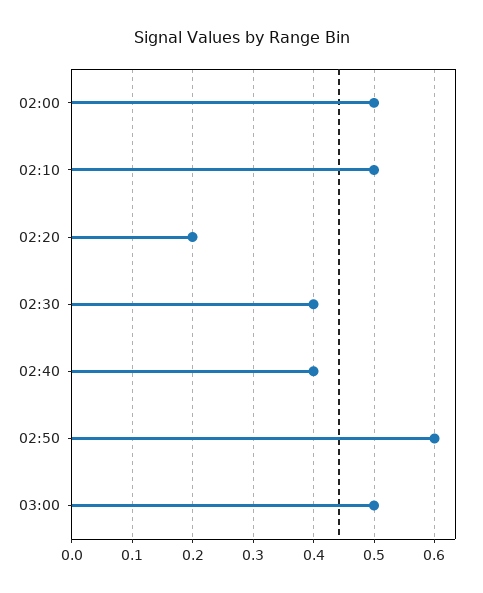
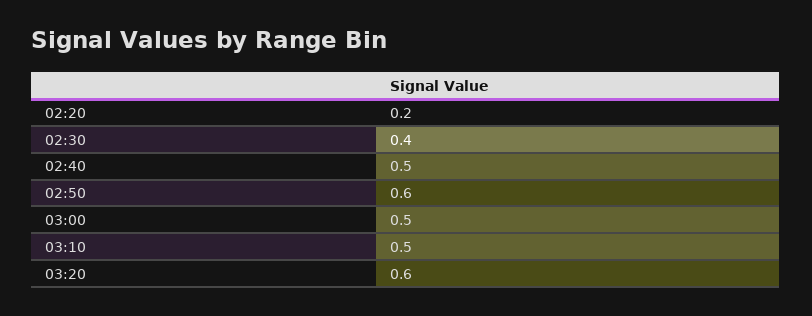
02:00: 0.5 -> none
02:10: 0.5 -> none
02:40: 0.4 -> 0.5
03:10: none -> 0.5
03:20: none -> 0.6

